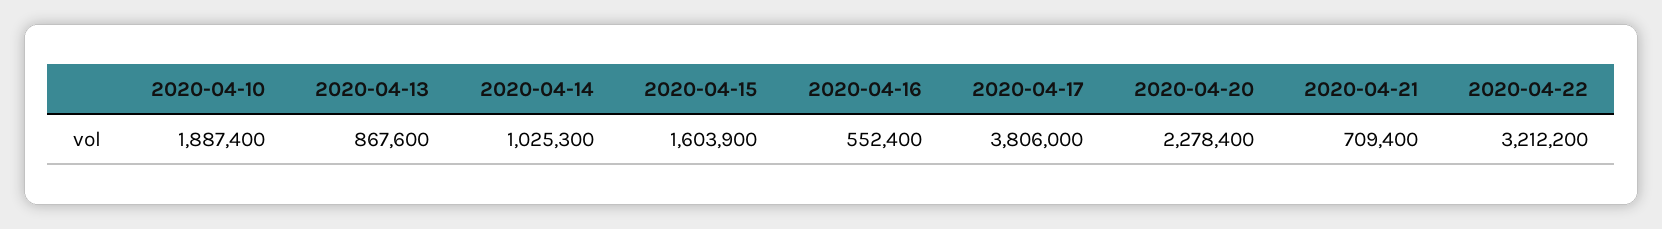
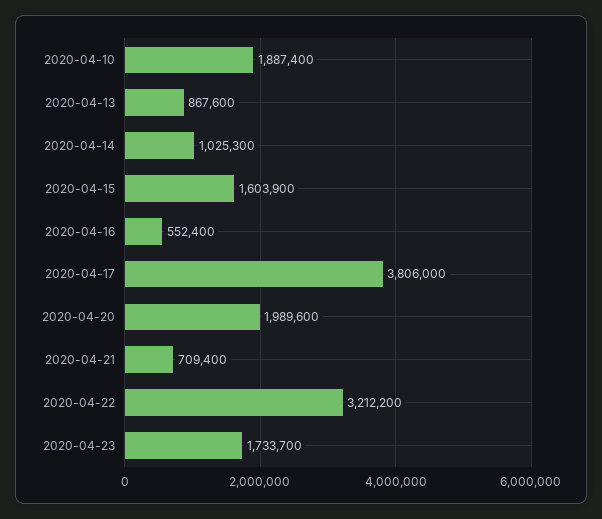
2020-04-20: 2278400 -> 1989600
2020-04-23: none -> 1733700

